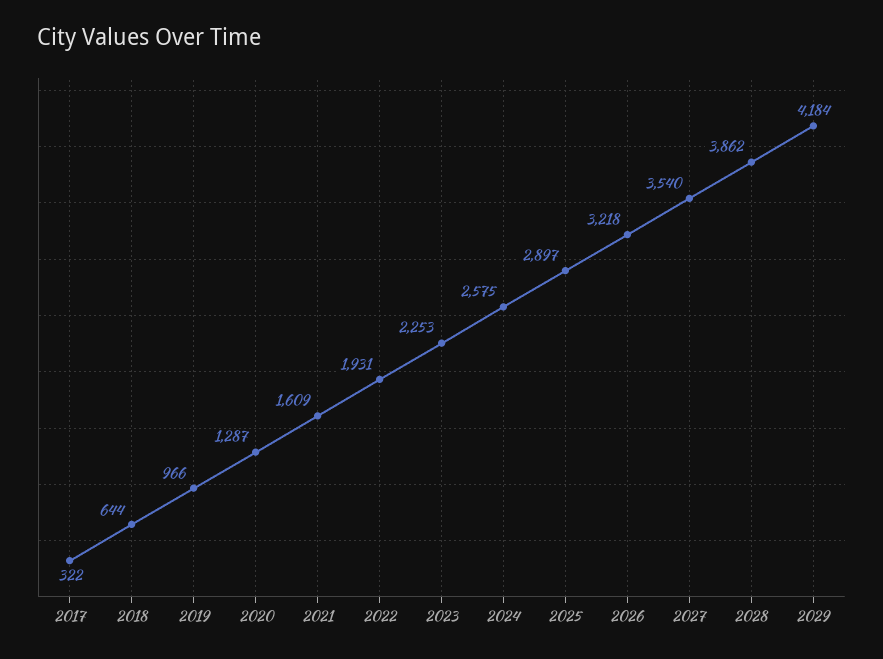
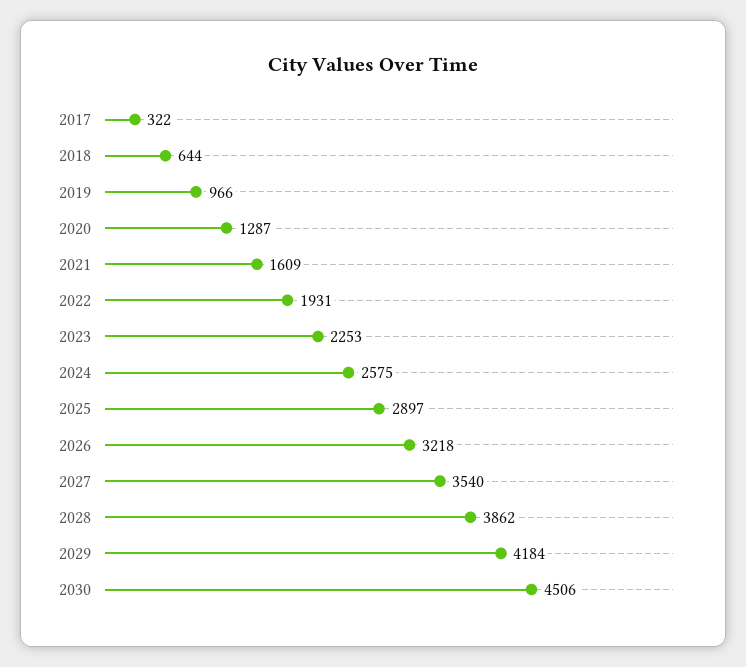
2030: none -> 4506

